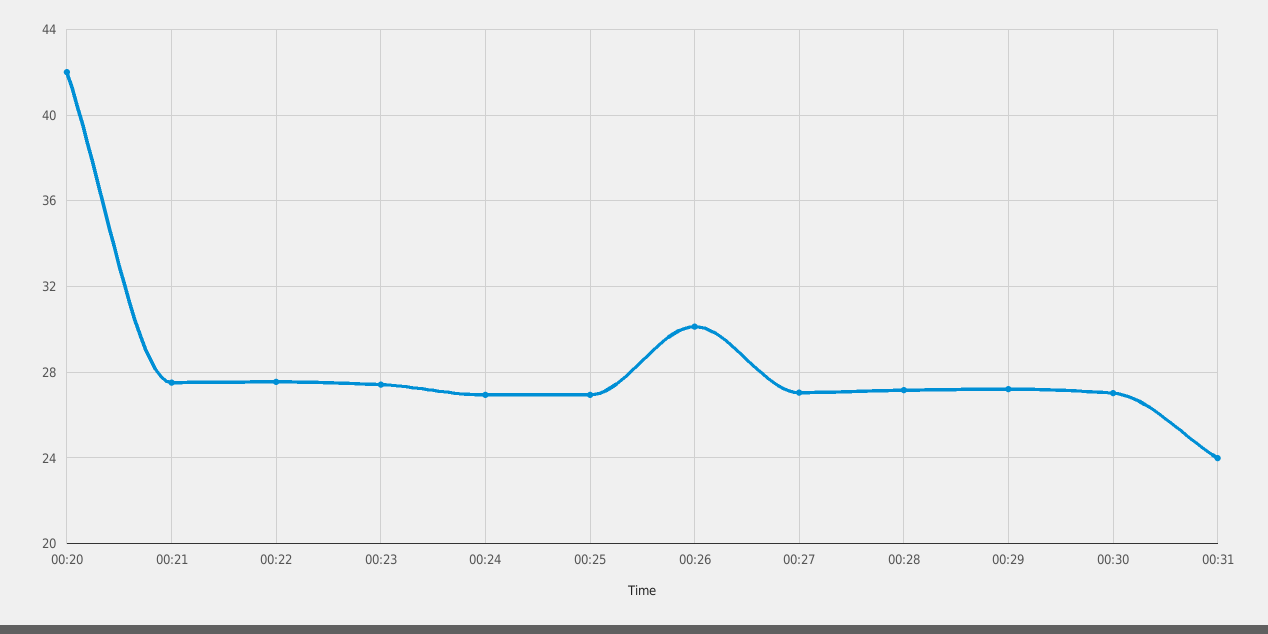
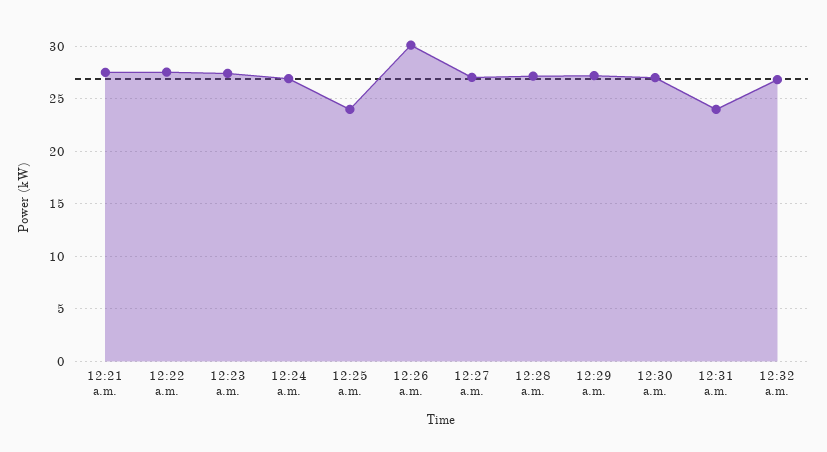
00:20: 42 -> none
00:25: 27 -> 24
12:32 a.m.: none -> 27

